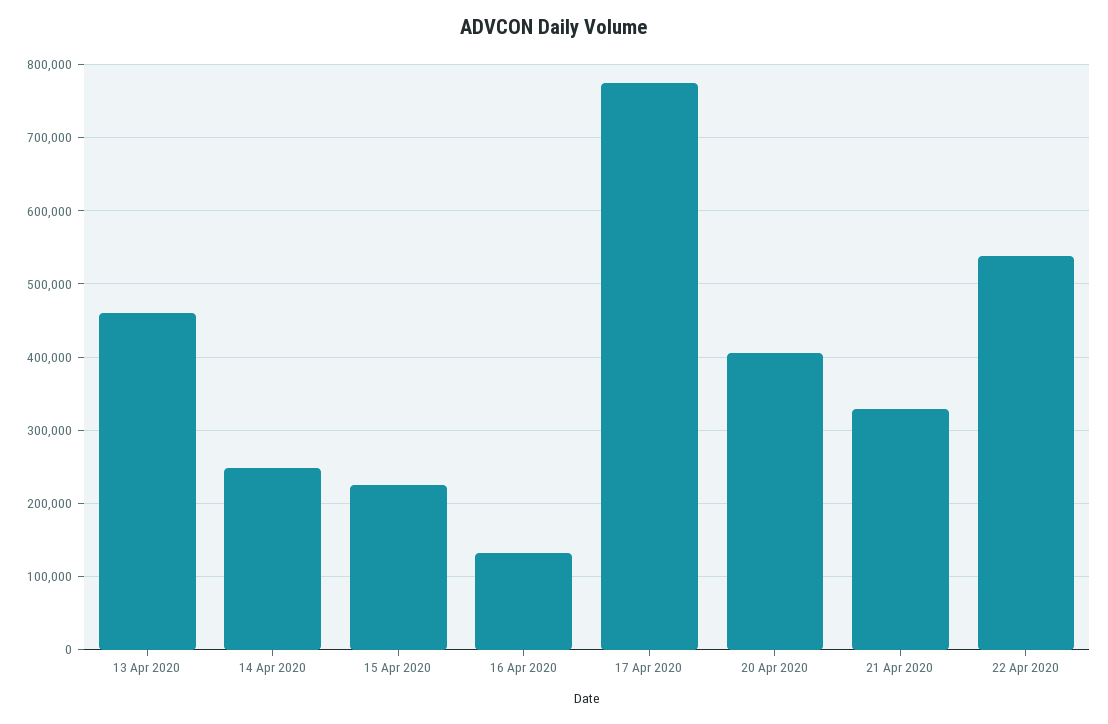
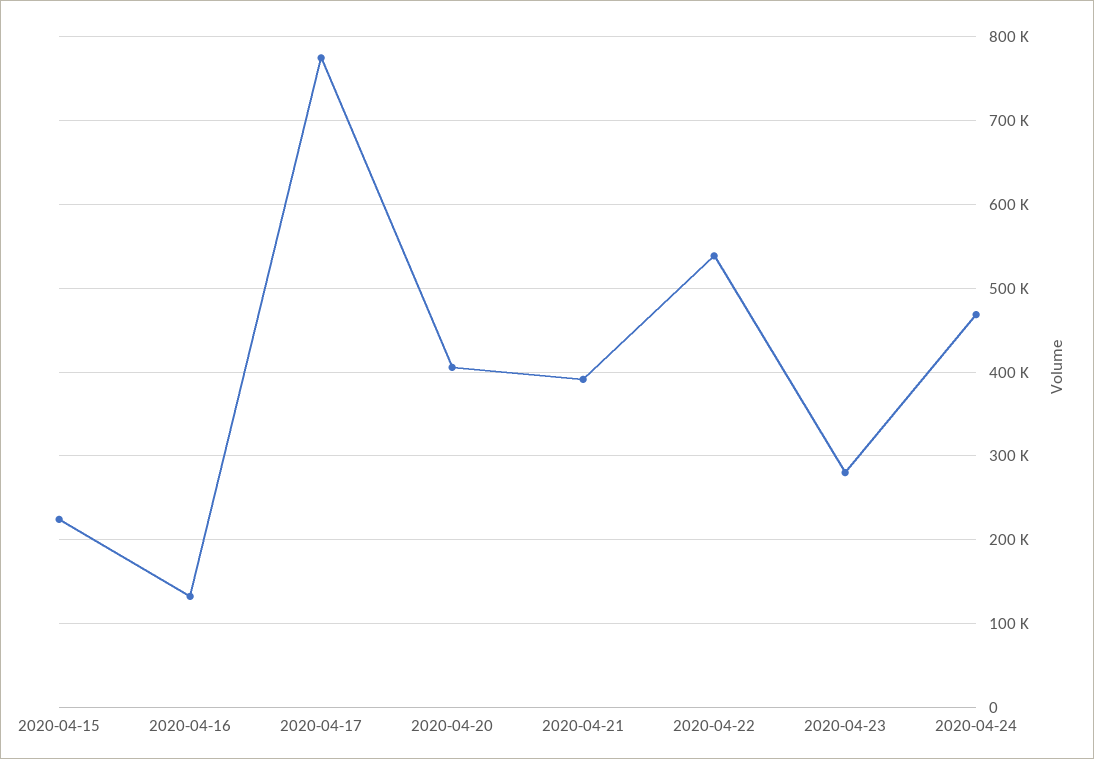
13 Apr 2020: 460000 -> none
14 Apr 2020: 250000 -> none
21 Apr 2020: 330000 -> 390000
2020-04-23: none -> 280000
2020-04-24: none -> 470000

